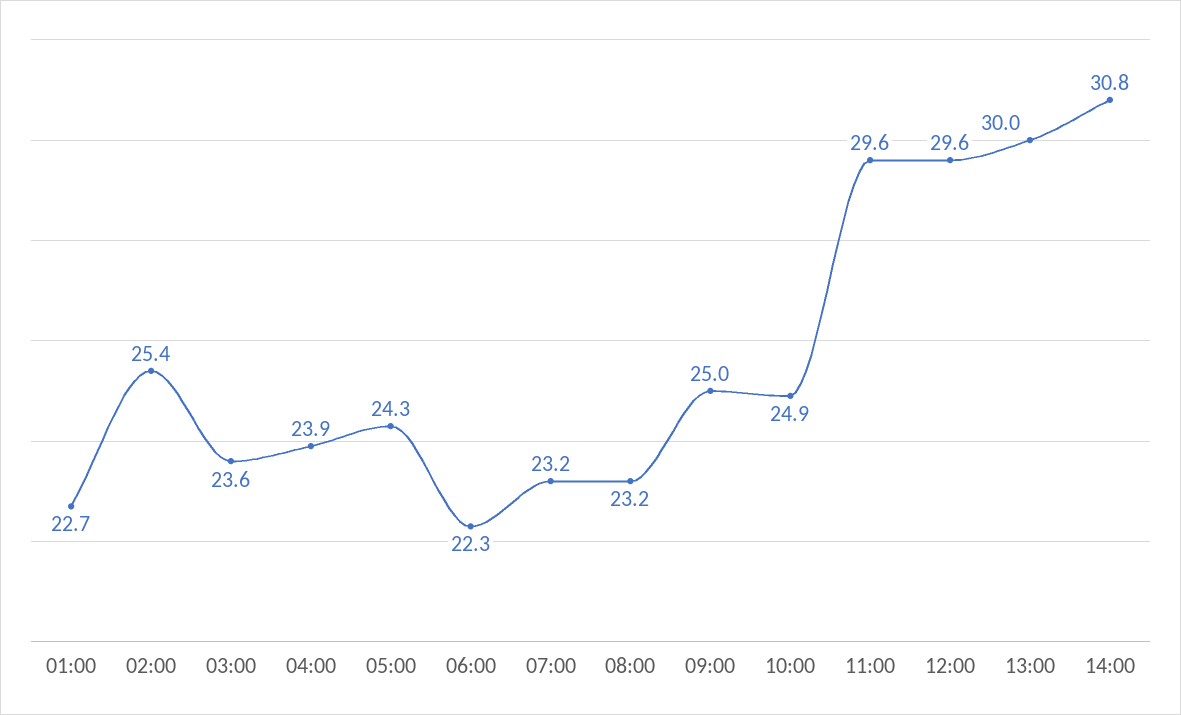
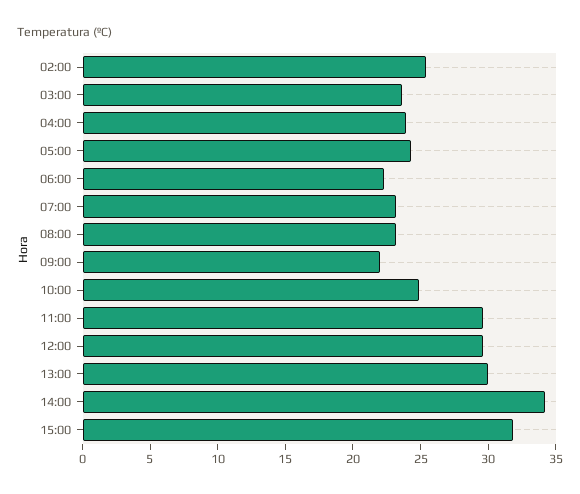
01:00: 22.7 -> none
09:00: 25 -> 22
14:00: 30.8 -> 34
15:00: none -> 32

